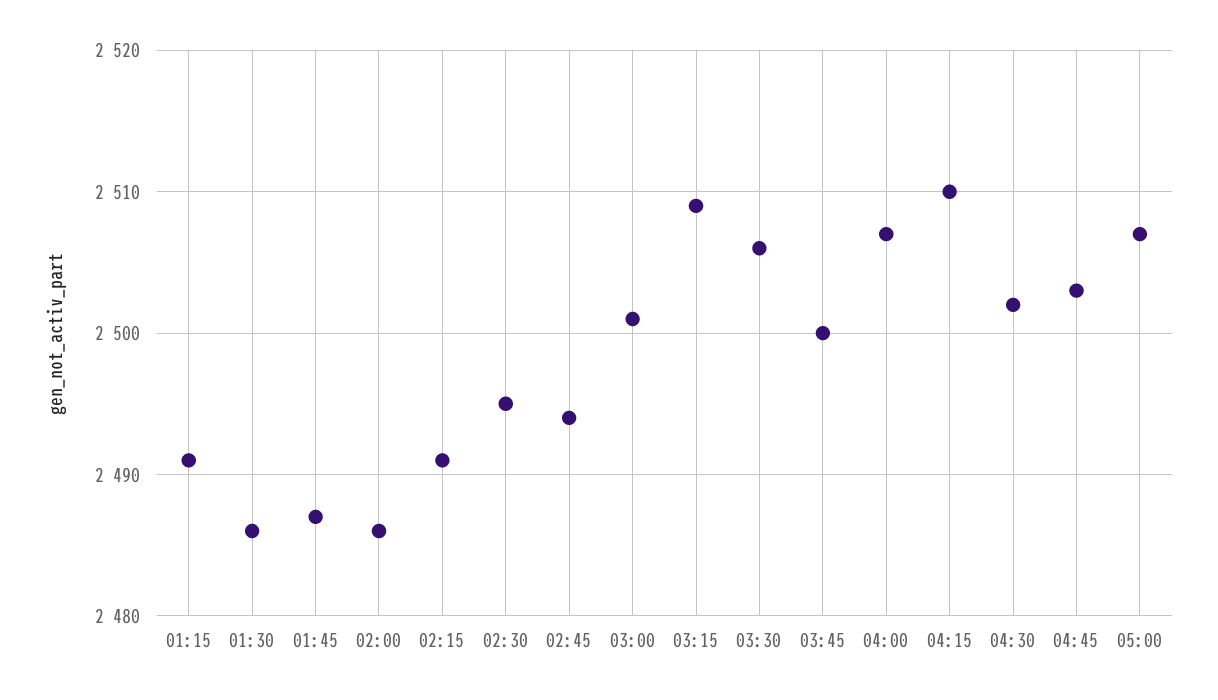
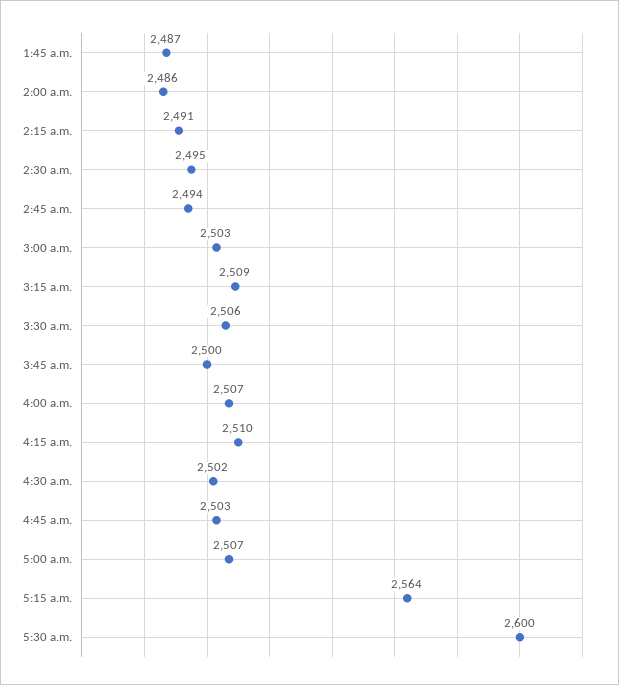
01:15: 2491 -> none
01:30: 2486 -> none
03:00: 2501 -> 2503
5:15 a.m.: none -> 2564
5:30 a.m.: none -> 2600

